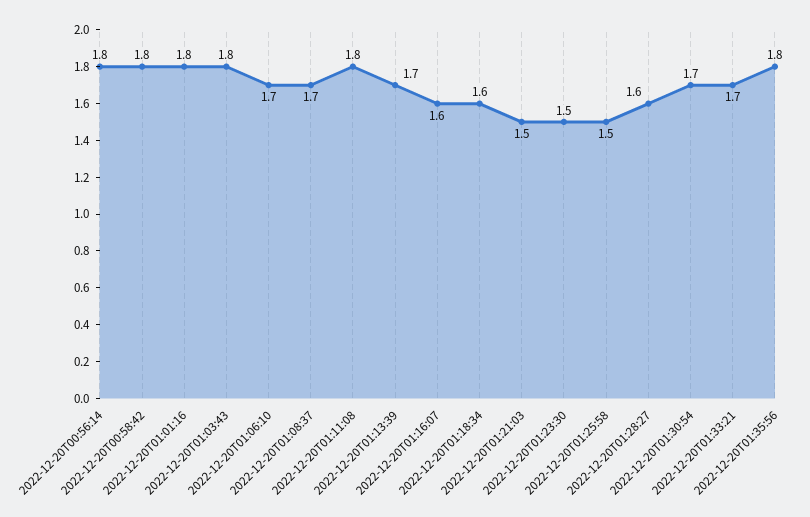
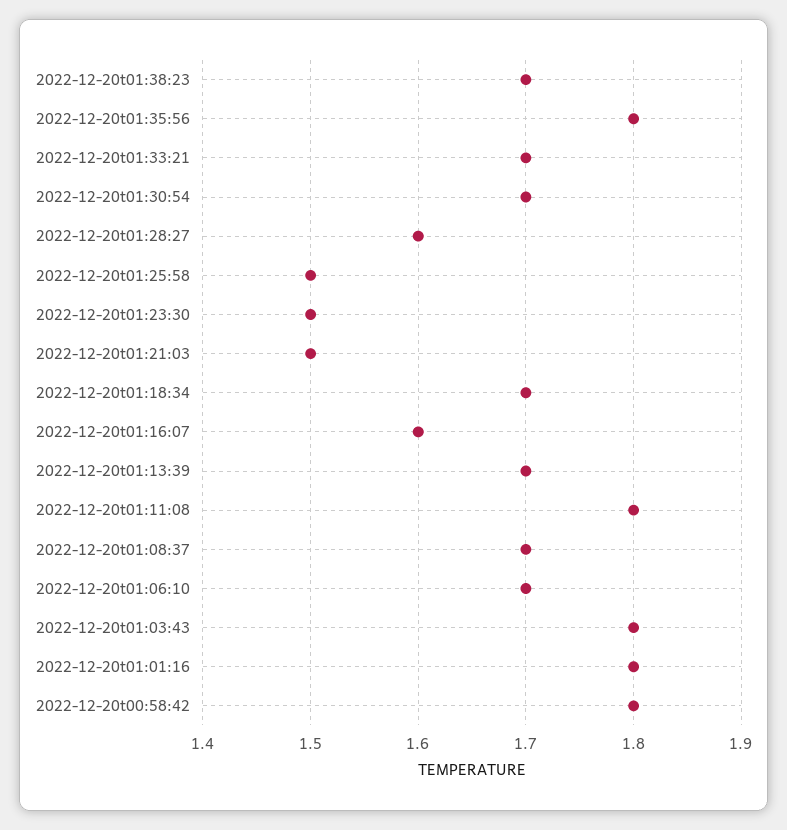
2022-12-20T00:56:14: 1.8 -> none
2022-12-20T01:18:34: 1.6 -> 1.7
2022-12-20t01:38:23: none -> 1.7

